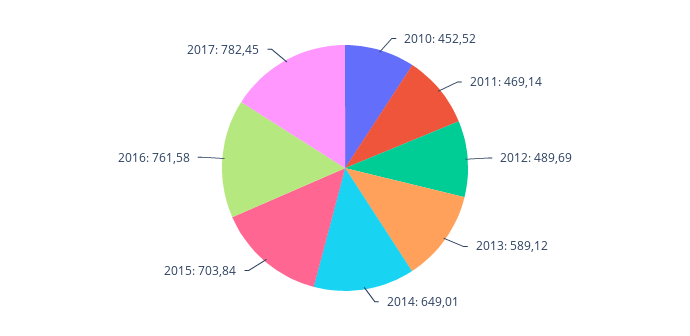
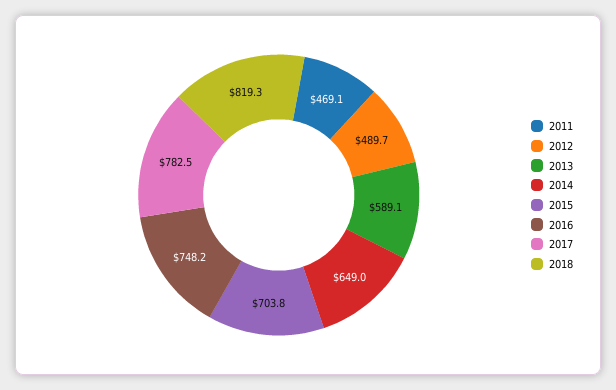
2010: 452.52 -> none
2016: 761.58 -> 748.2
2018: none -> 819.3

